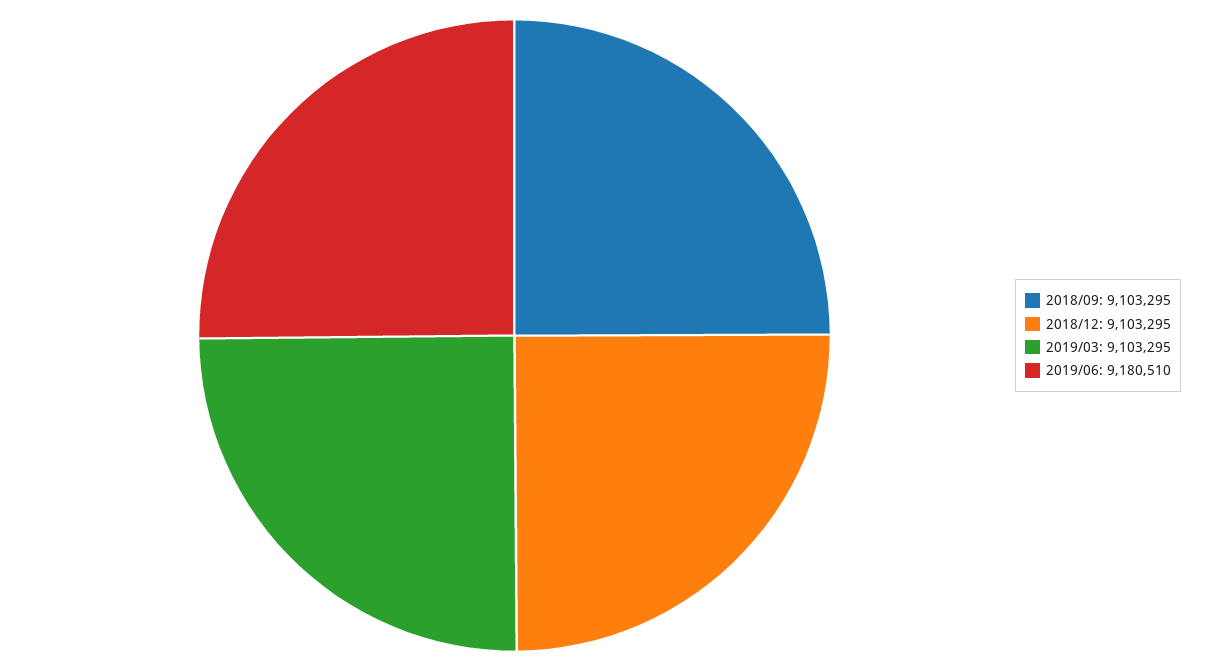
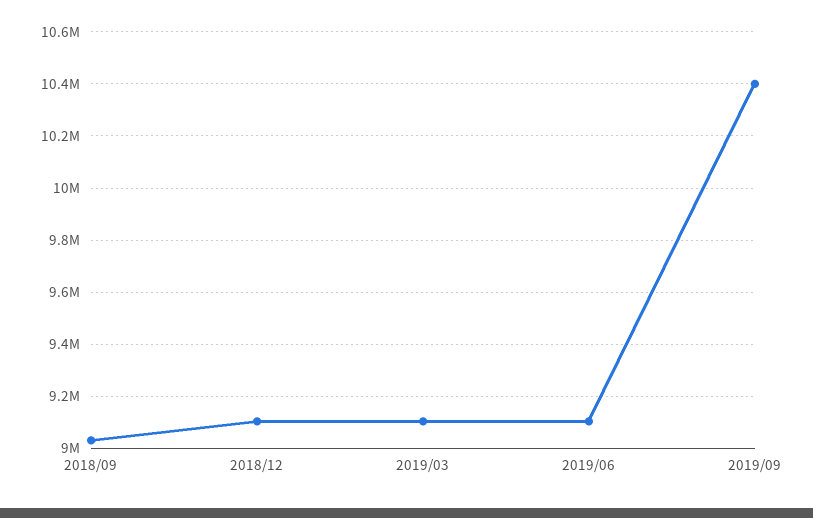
2018/09: 9103295 -> 9025000
2019/06: 9180510 -> 9100000
2019/09: none -> 10400000

